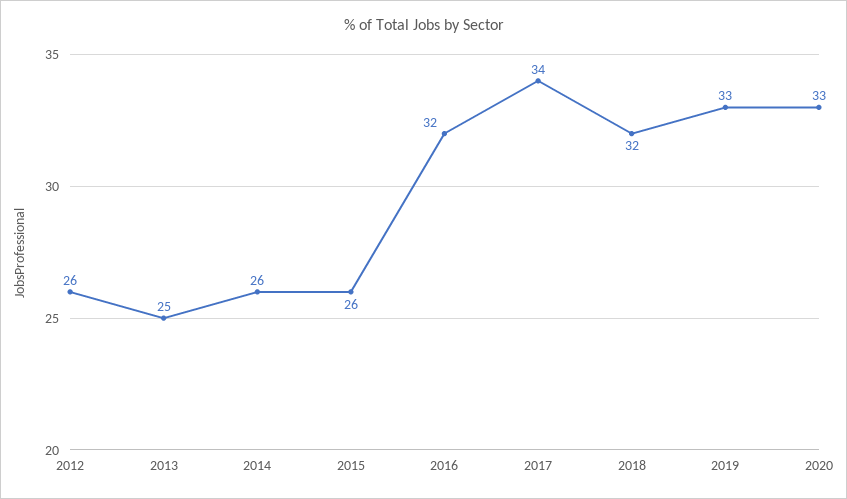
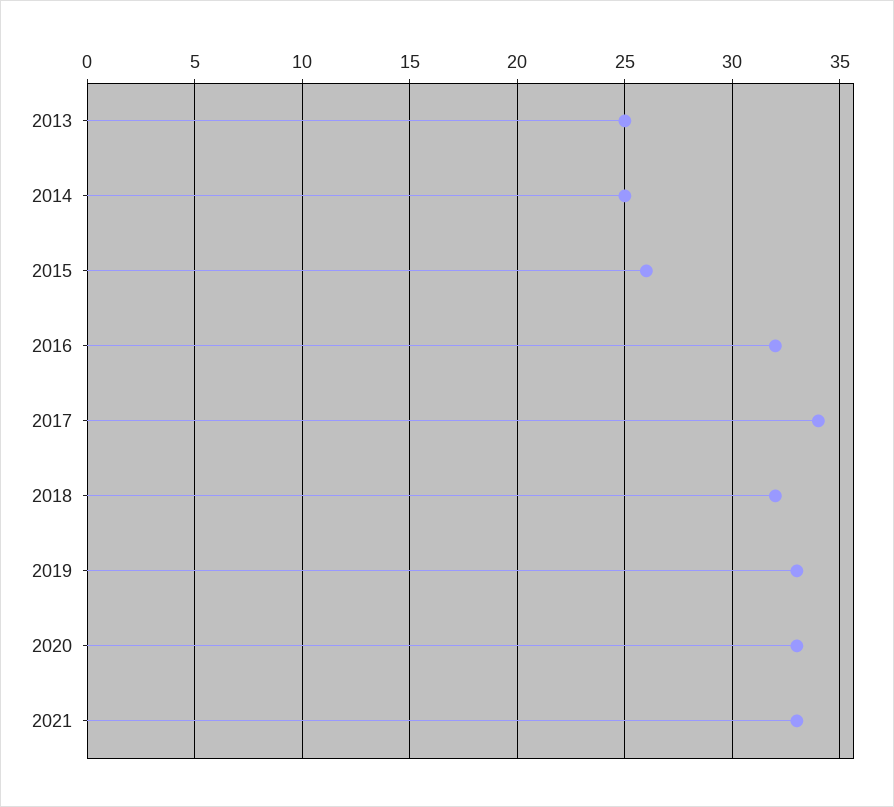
2012: 26 -> none
2014: 26 -> 25
2021: none -> 33

